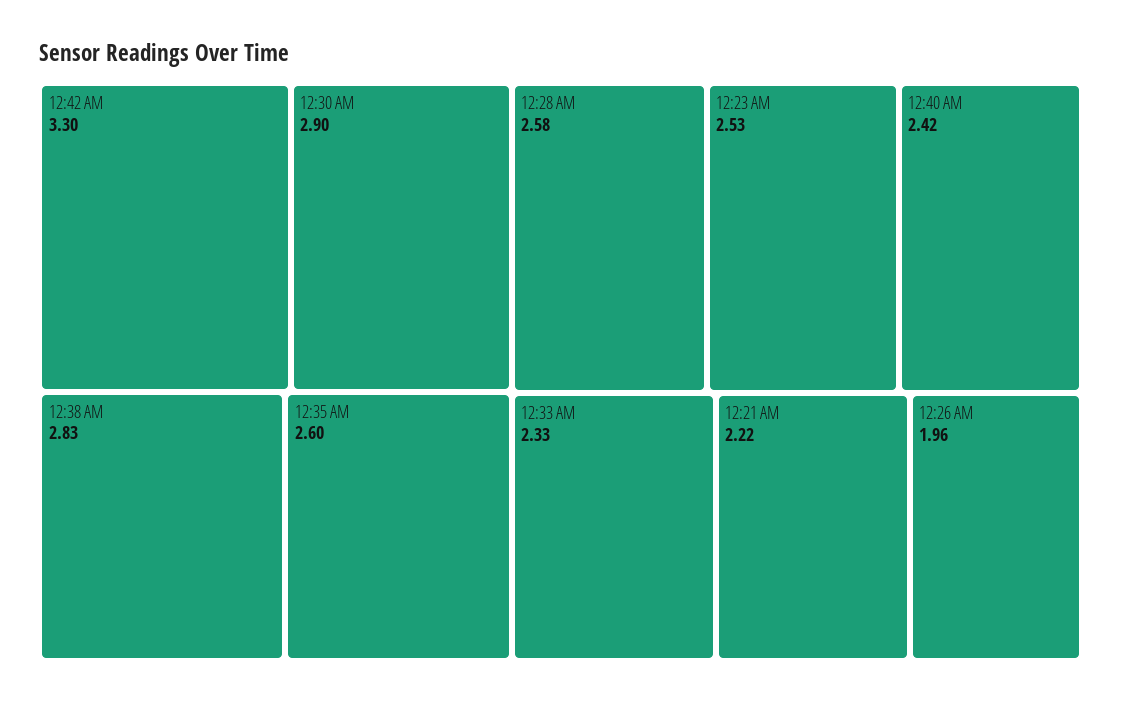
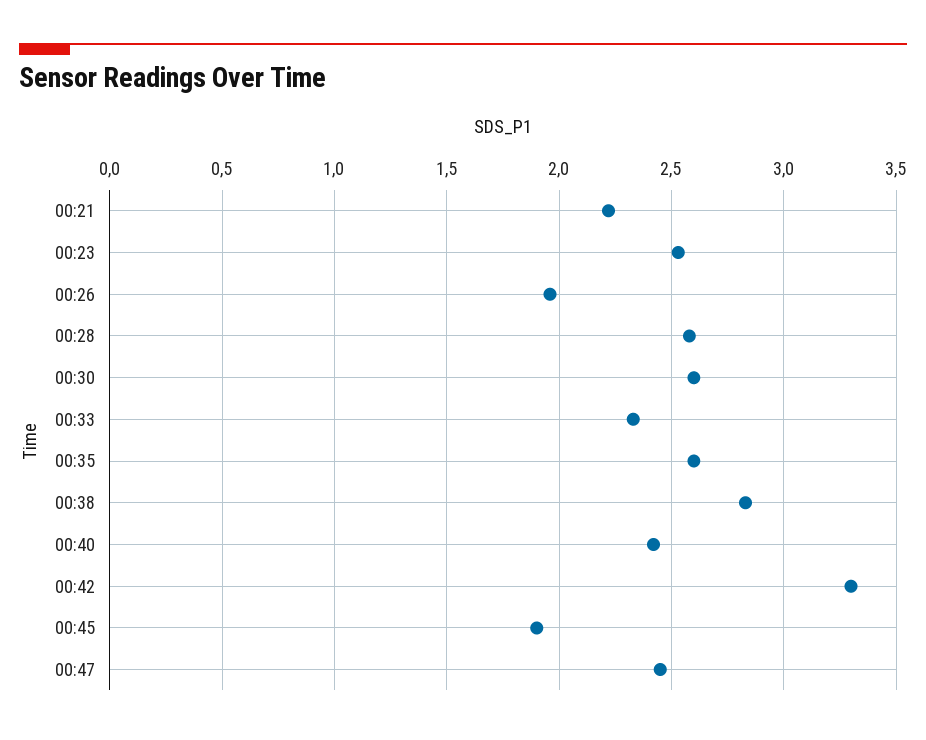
12:30 AM: 2.9 -> 2.6
00:45: none -> 1.9
00:47: none -> 2.45

